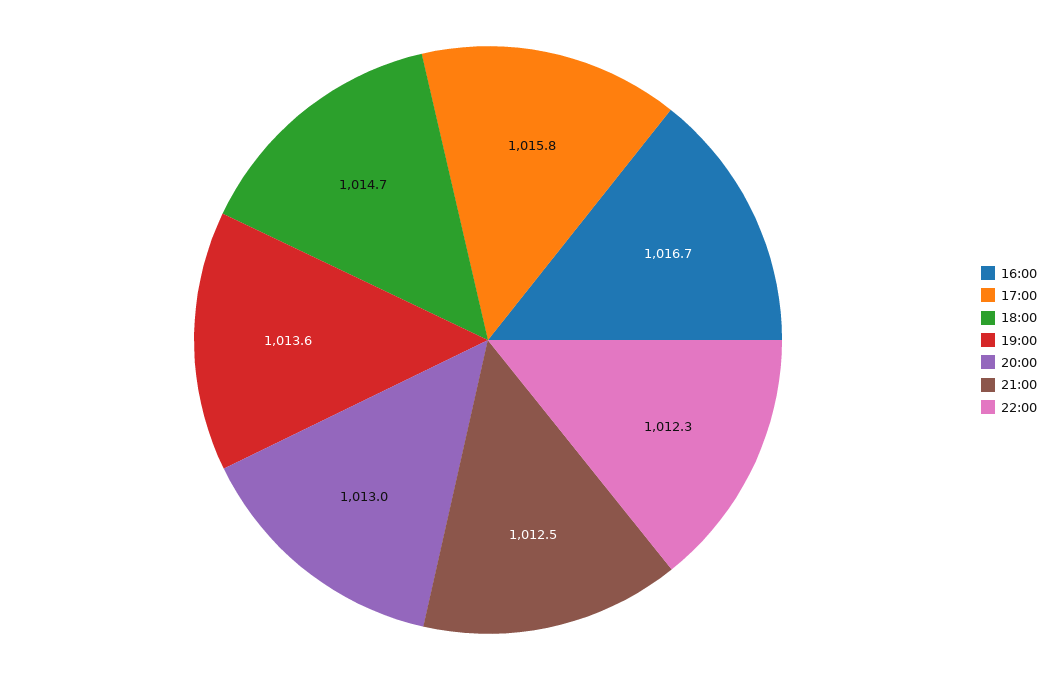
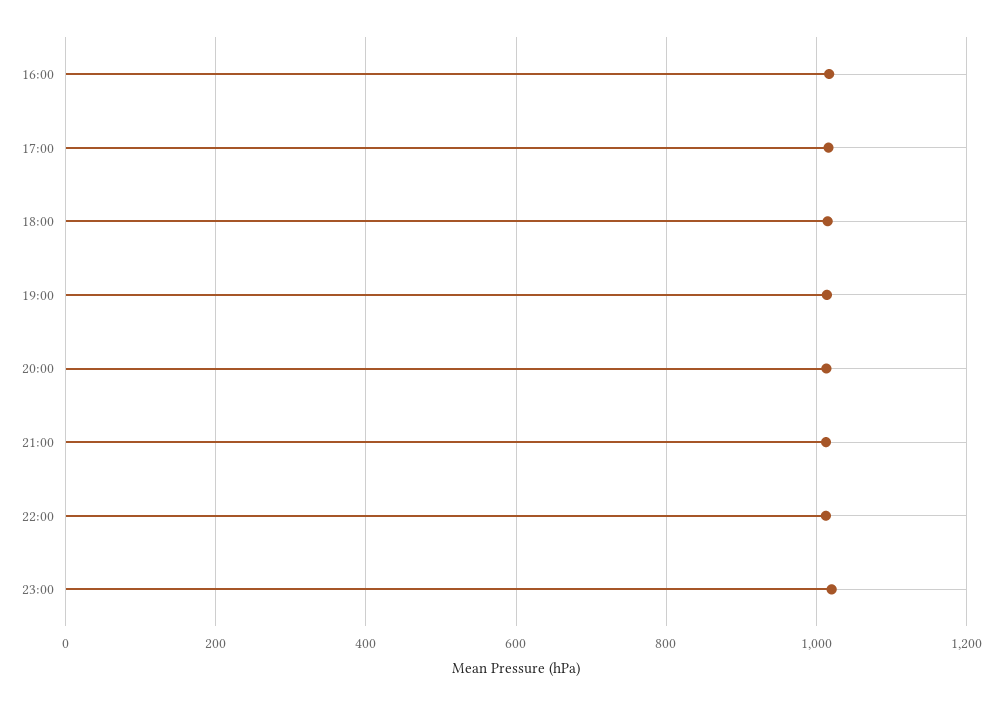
23:00: none -> 1020

